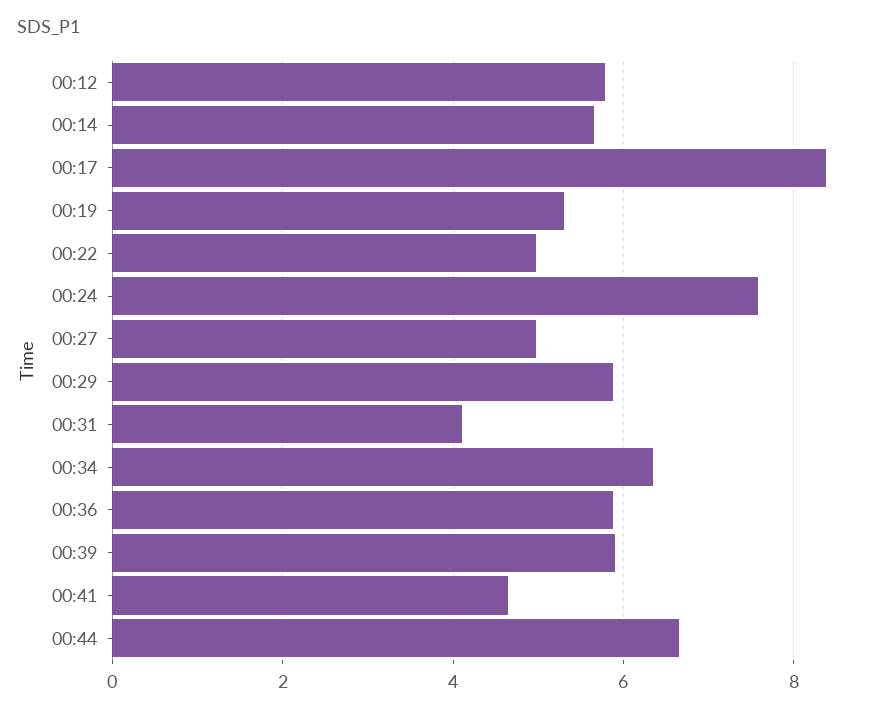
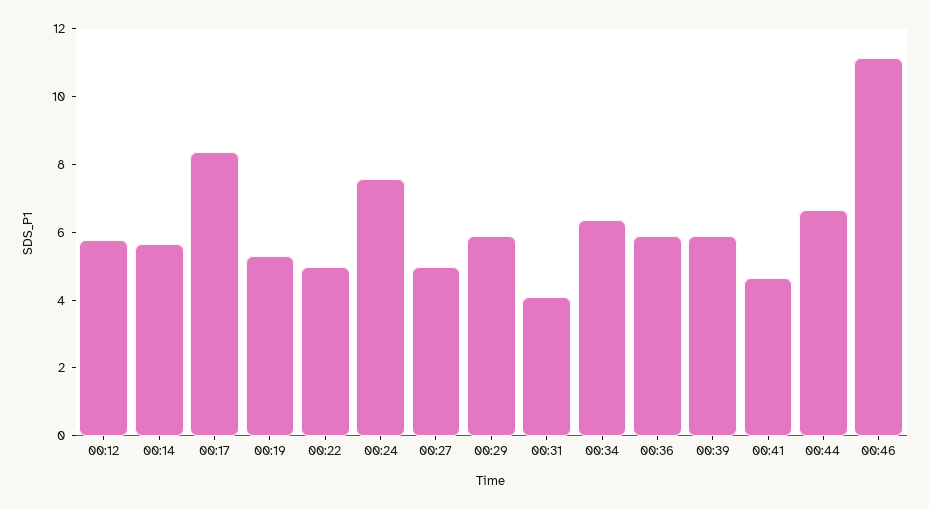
00:46: none -> 11

